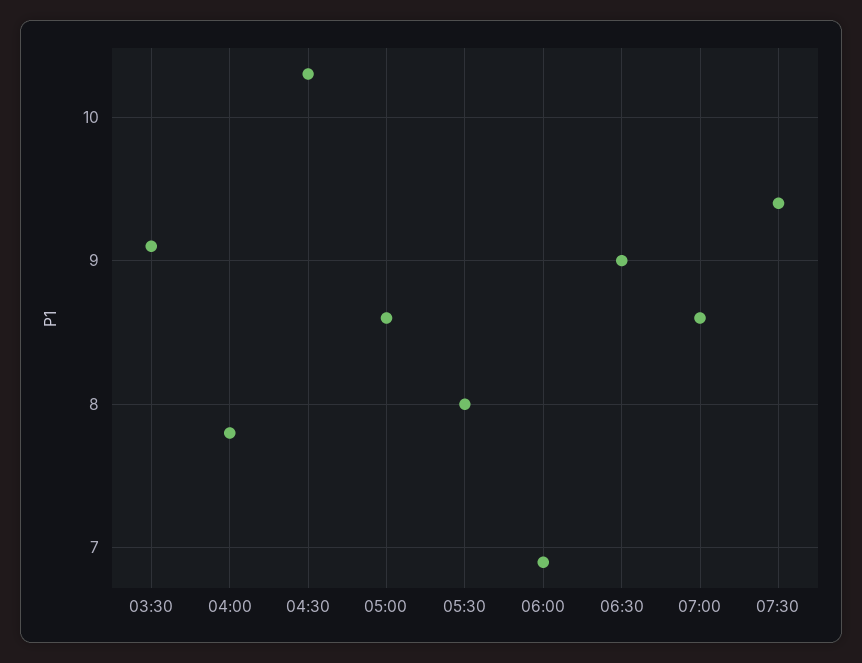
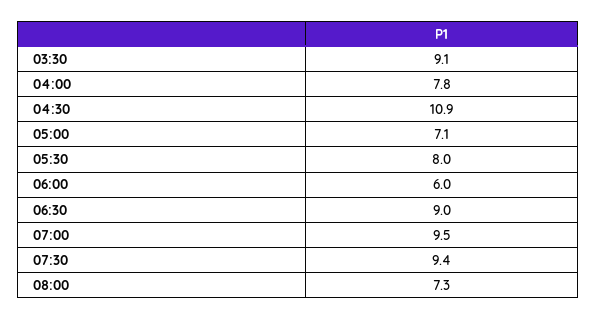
04:30: 10.3 -> 10.9
05:00: 8.6 -> 7.1
06:00: 6.9 -> 6
07:00: 8.6 -> 9.5
08:00: none -> 7.3

